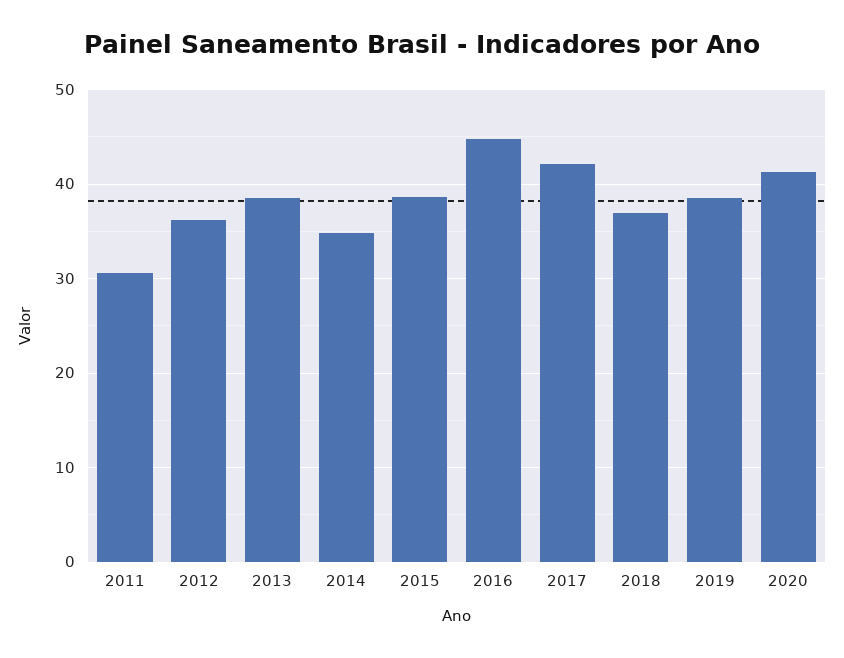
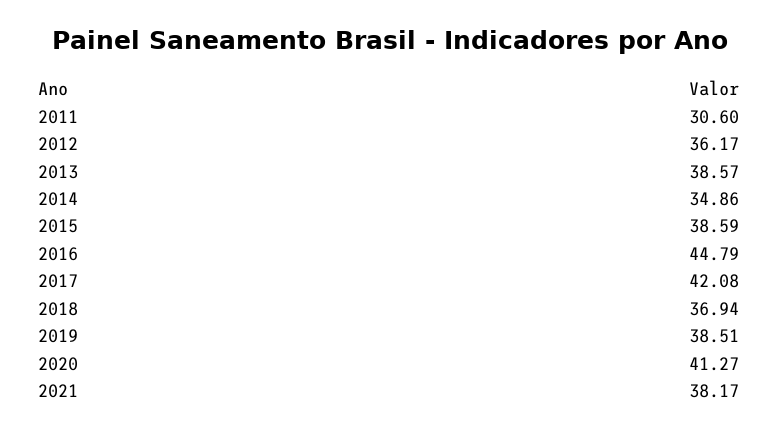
2021: none -> 38.17

